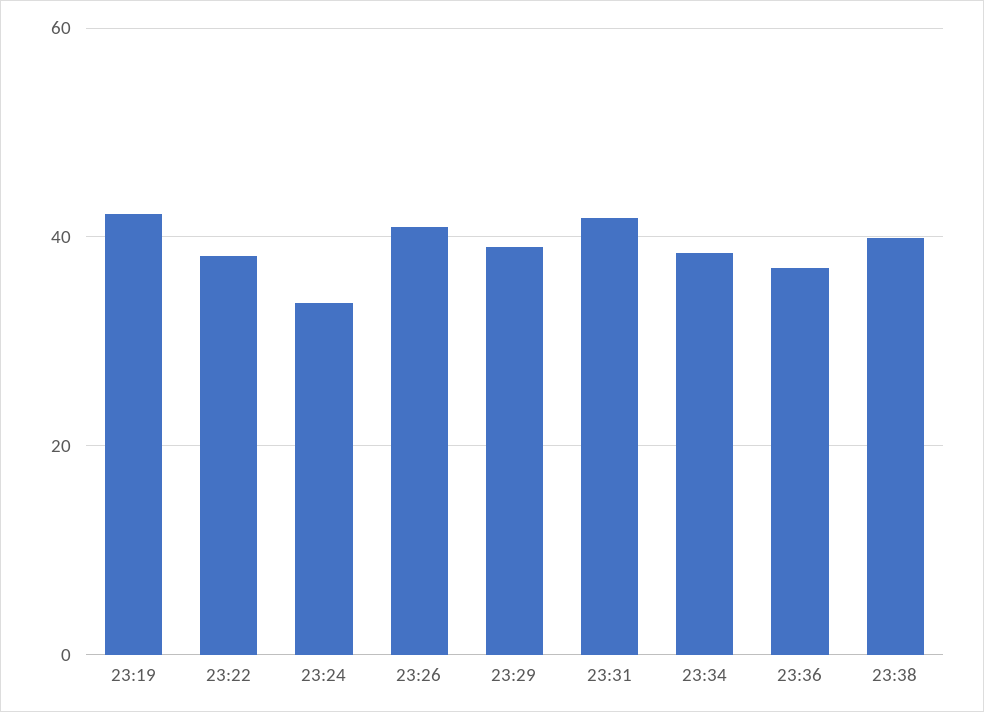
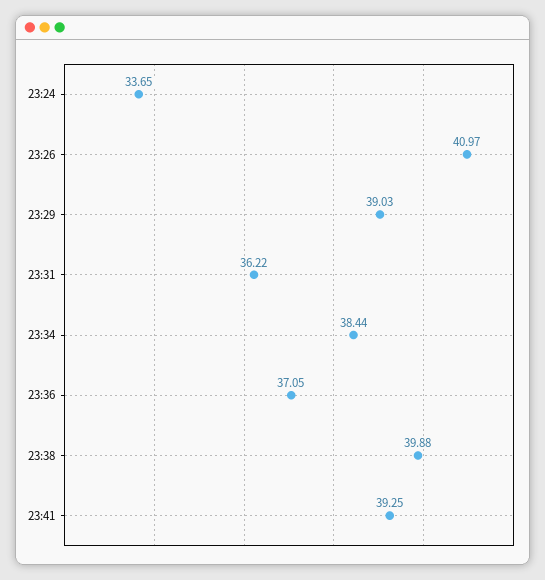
23:19: 42 -> none
23:22: 38 -> none
23:31: 42 -> 36.22
23:41: none -> 39.25

